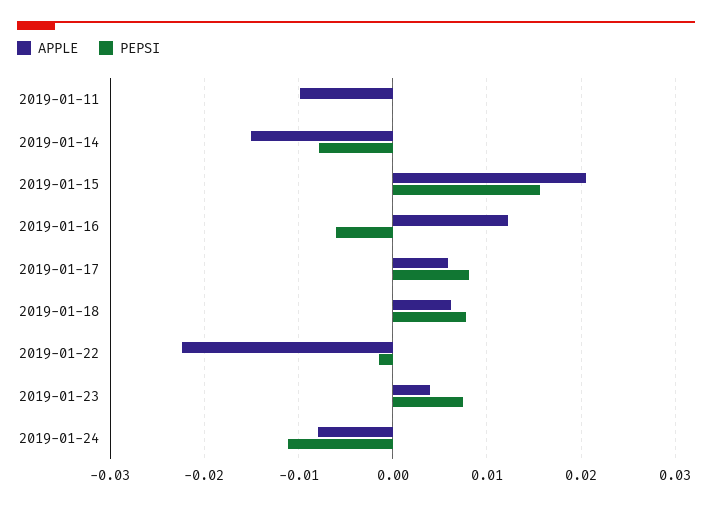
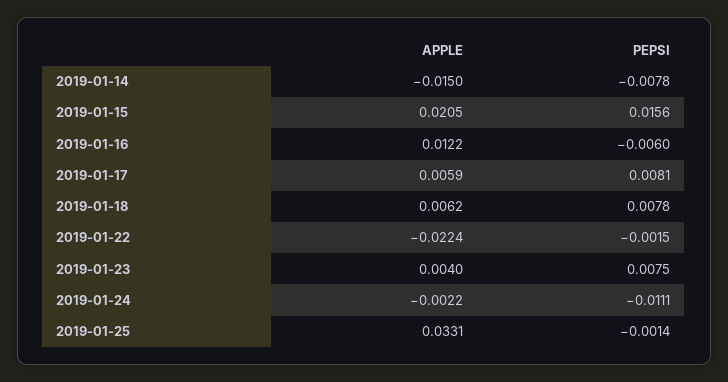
APPLE, 2019-01-11: -0.01 -> none
PEPSI, 2019-01-11: 0 -> none
APPLE, 2019-01-24: -0.008 -> -0.0022
APPLE, 2019-01-25: none -> 0.0331
PEPSI, 2019-01-25: none -> -0.0014

